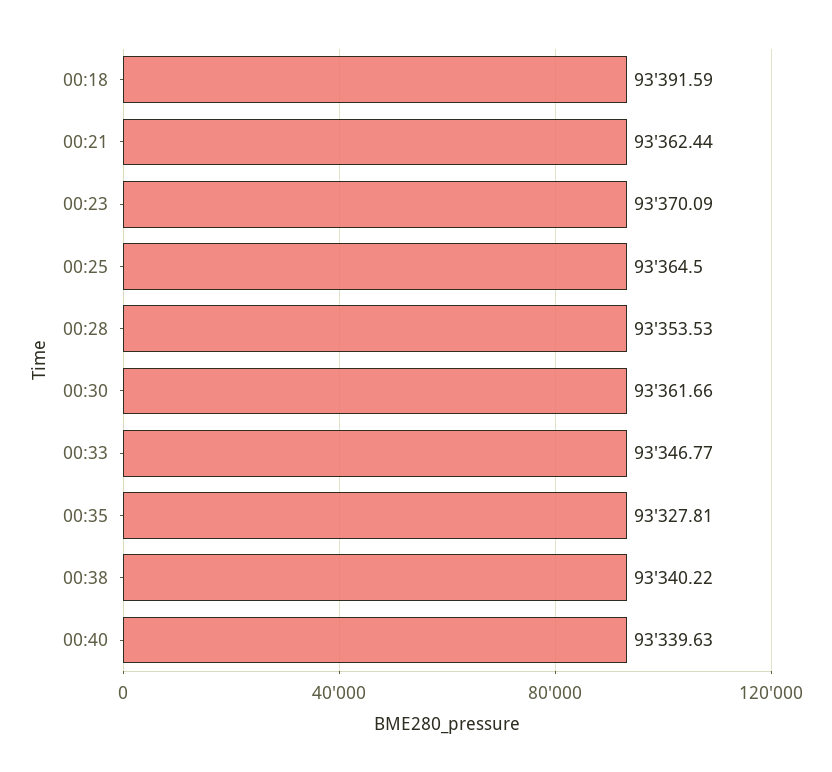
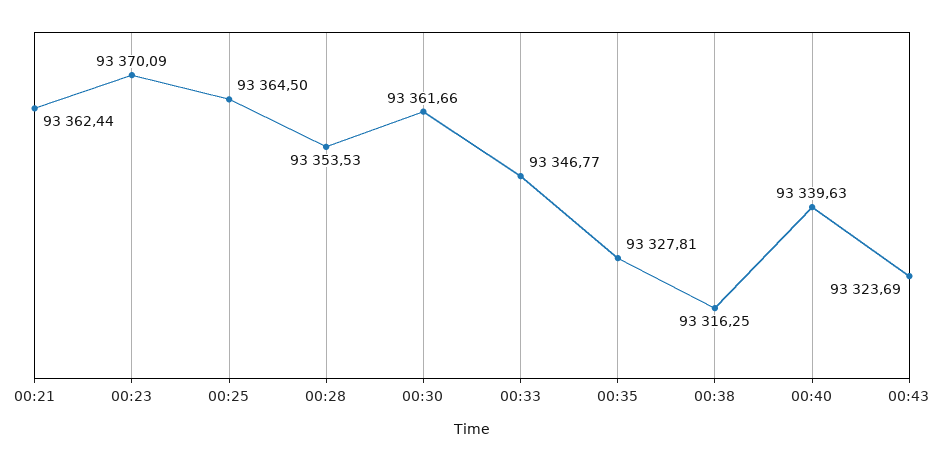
00:18: 93391.59 -> none
00:38: 93340.22 -> 93316.25
00:43: none -> 93323.69

